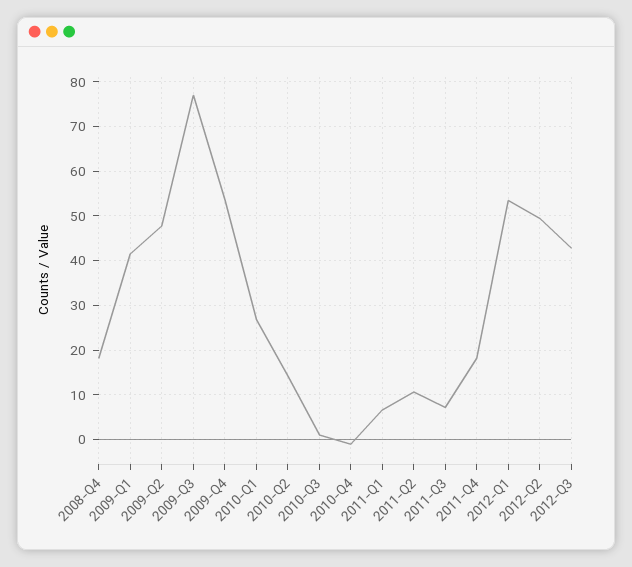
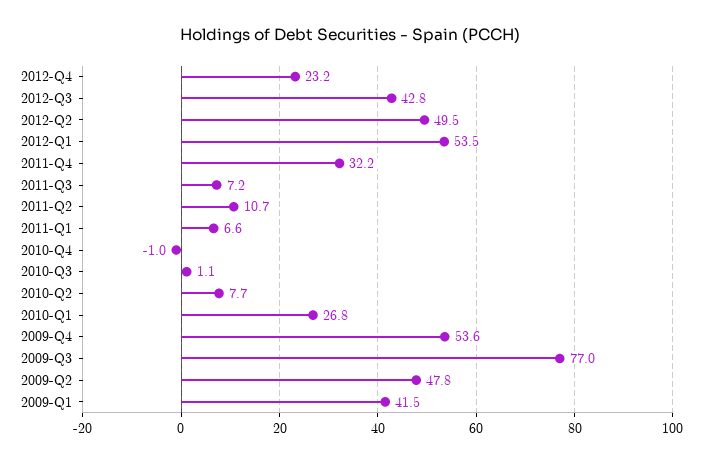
2008-Q4: 18 -> none
2010-Q2: 14 -> 7.7
2011-Q4: 18 -> 32.2
2012-Q4: none -> 23.2

